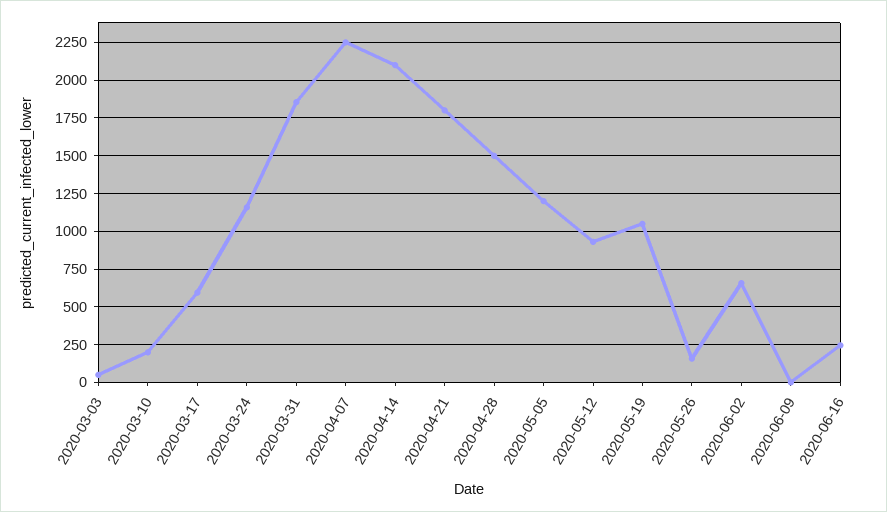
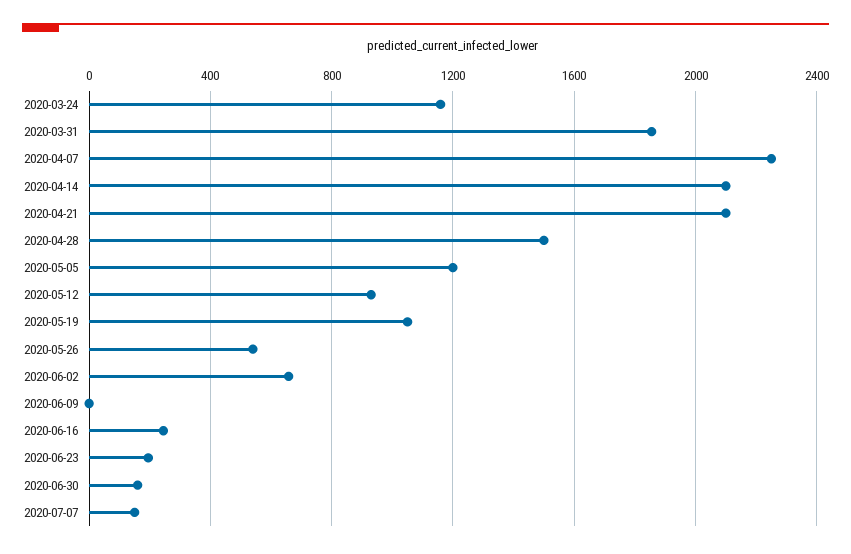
2020-03-03: 50 -> none
2020-03-10: 200 -> none
2020-03-17: 600 -> none
2020-04-21: 1800 -> 2100
2020-05-26: 150 -> 550
2020-06-23: none -> 200
2020-06-30: none -> 150
2020-07-07: none -> 150

